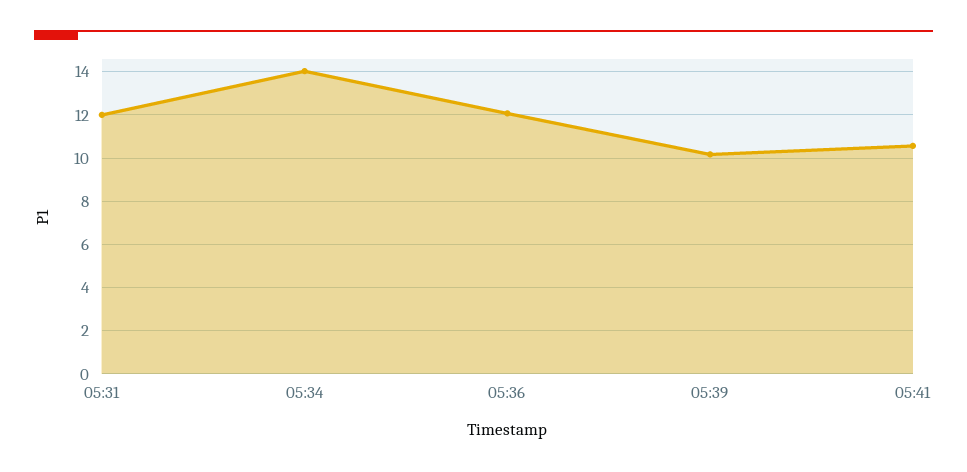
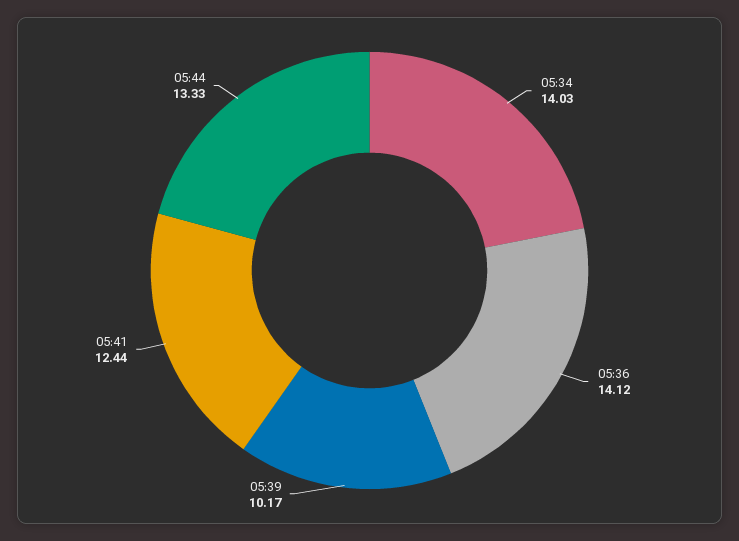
05:31: 12 -> none
05:36: 12 -> 14.12
05:41: 10.5 -> 12.44
05:44: none -> 13.33

